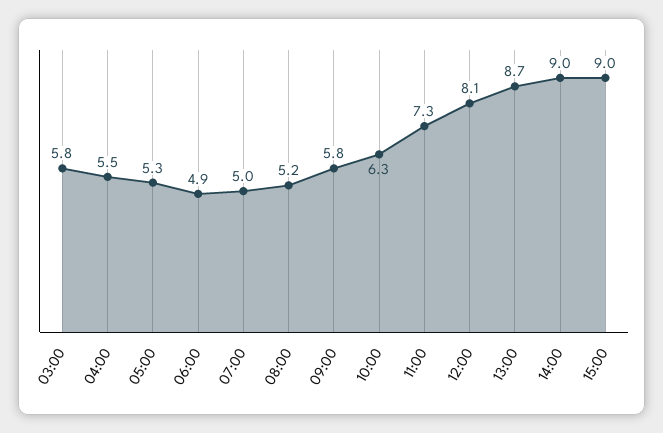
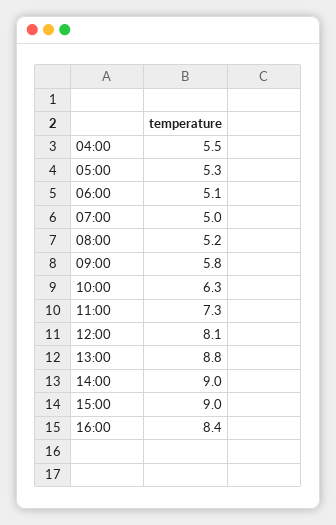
03:00: 5.8 -> none
06:00: 4.9 -> 5.1
13:00: 8.7 -> 8.8
16:00: none -> 8.4

